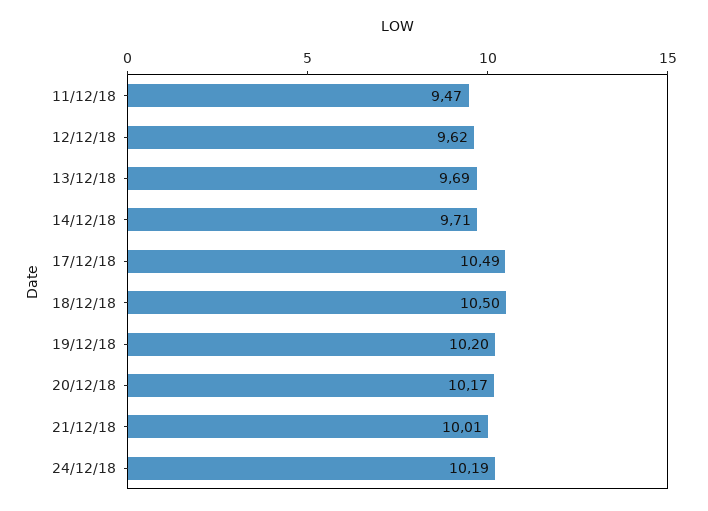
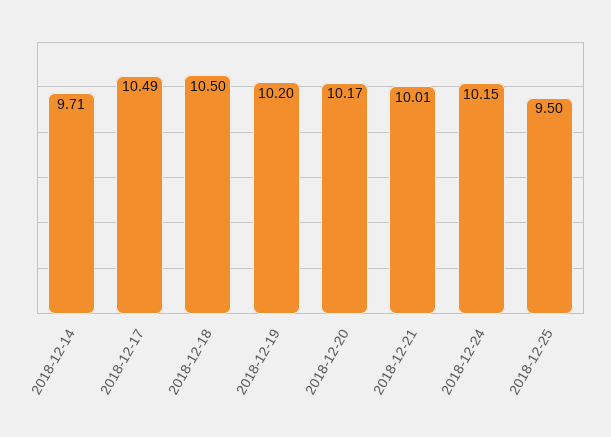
11/12/18: 9.47 -> none
12/12/18: 9.62 -> none
13/12/18: 9.69 -> none
24/12/18: 10.19 -> 10.15
2018-12-25: none -> 9.5

